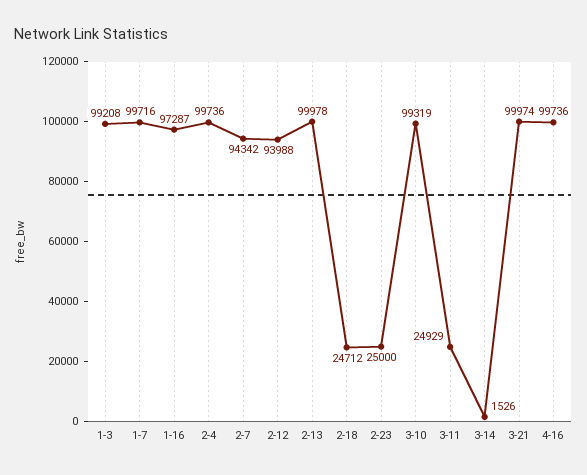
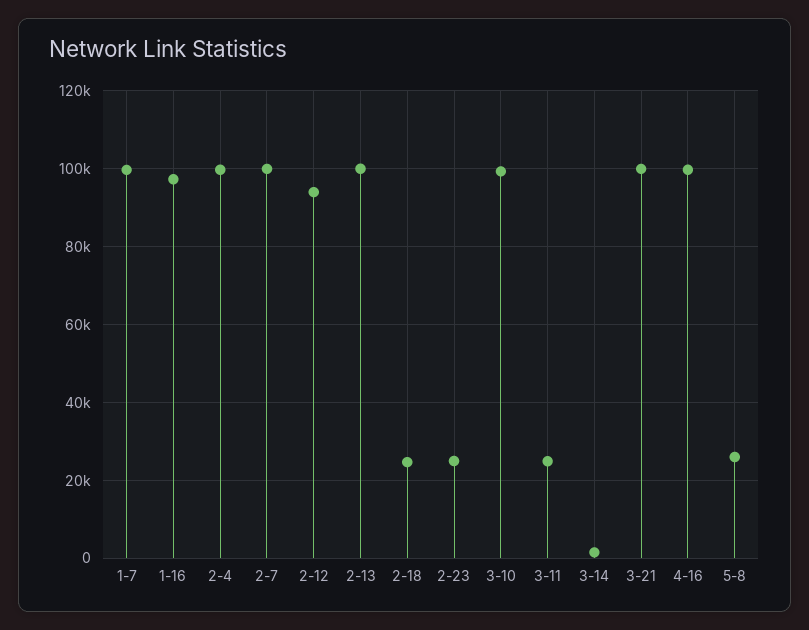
1-3: 99208 -> none
2-7: 94342 -> 100000
5-8: none -> 26000

